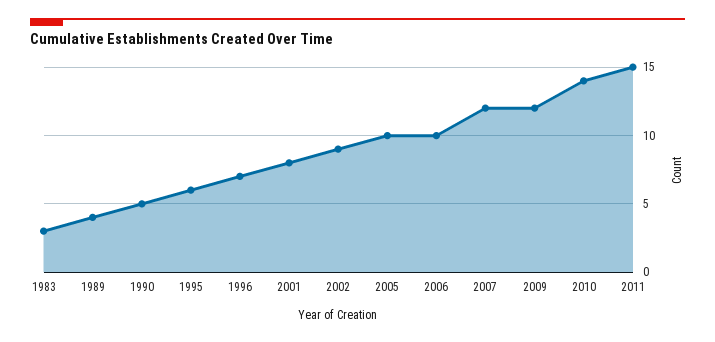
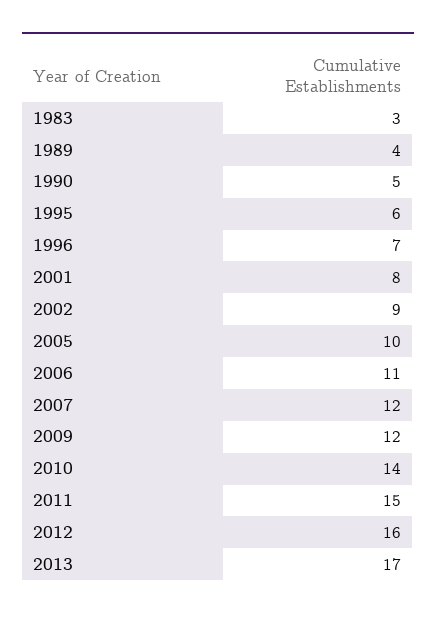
2006: 10 -> 11
2012: none -> 16
2013: none -> 17

